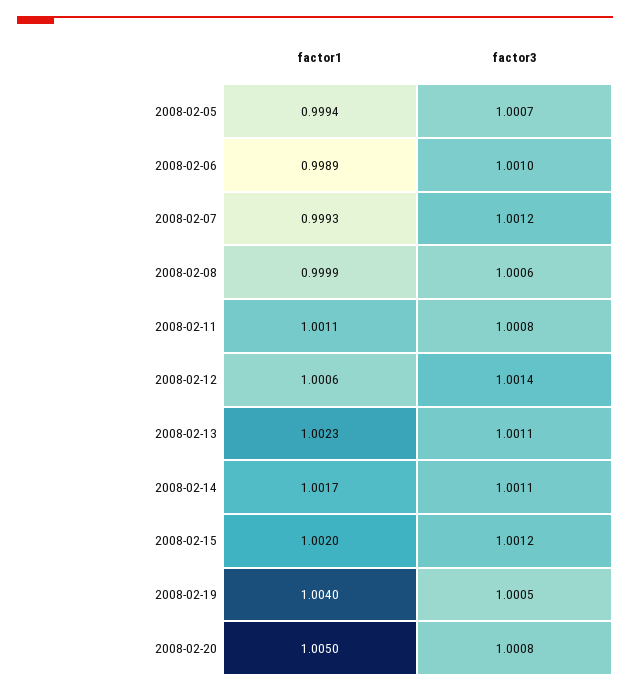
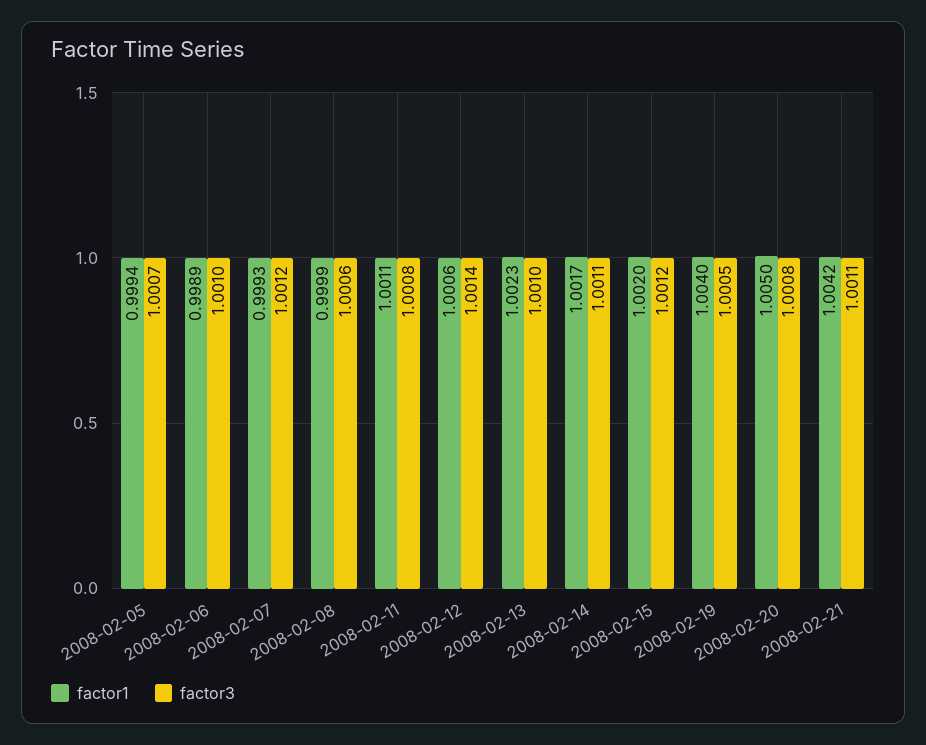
factor3, 2008-02-13: 1.0011 -> 1.001
factor1, 2008-02-21: none -> 1.0042
factor3, 2008-02-21: none -> 1.0011

